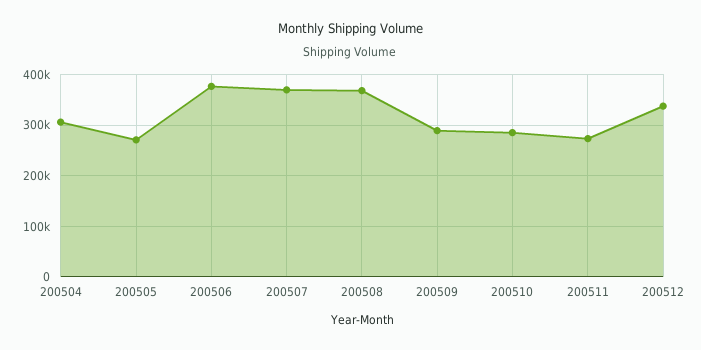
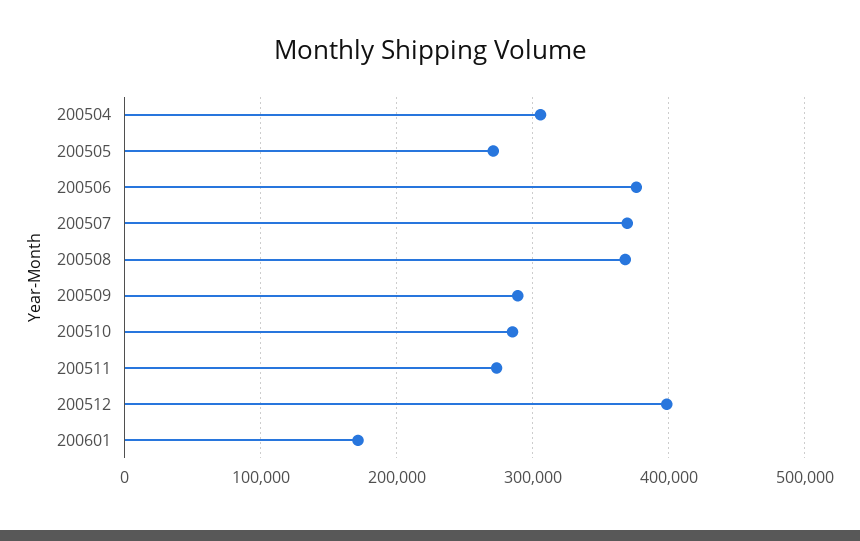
200512: 340000 -> 400000
200601: none -> 170000

